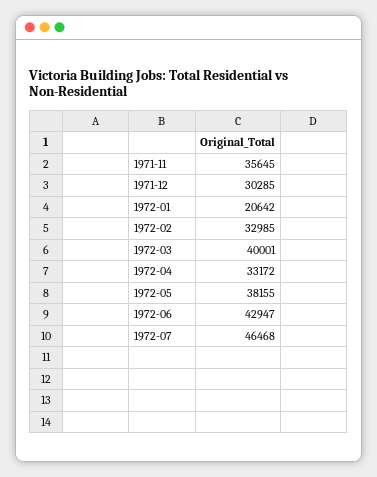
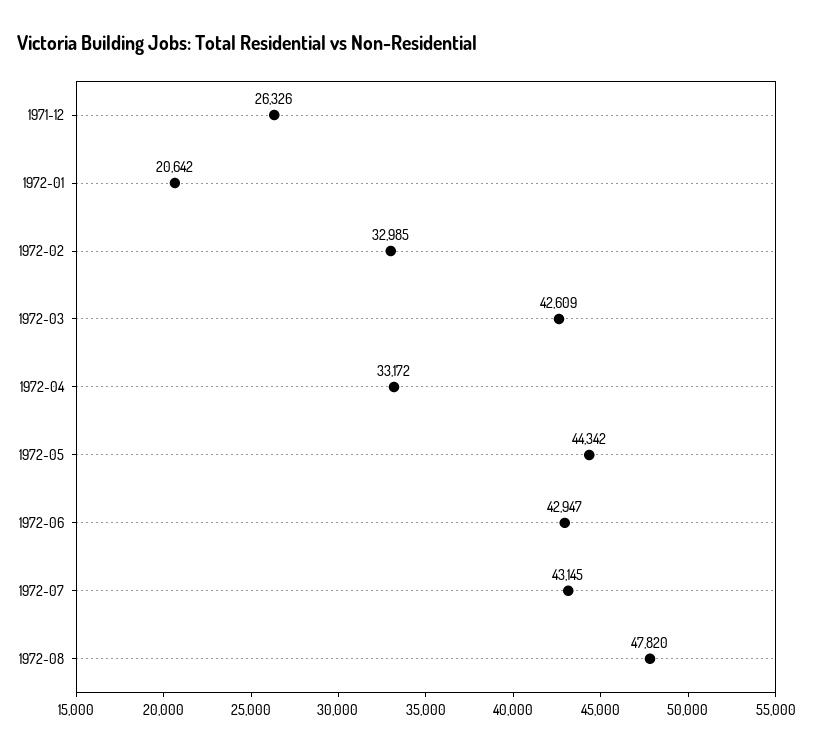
1971-11: 35645 -> none
1971-12: 30285 -> 26326
1972-03: 40001 -> 42609
1972-05: 38155 -> 44342
1972-07: 46468 -> 43145
1972-08: none -> 47820

